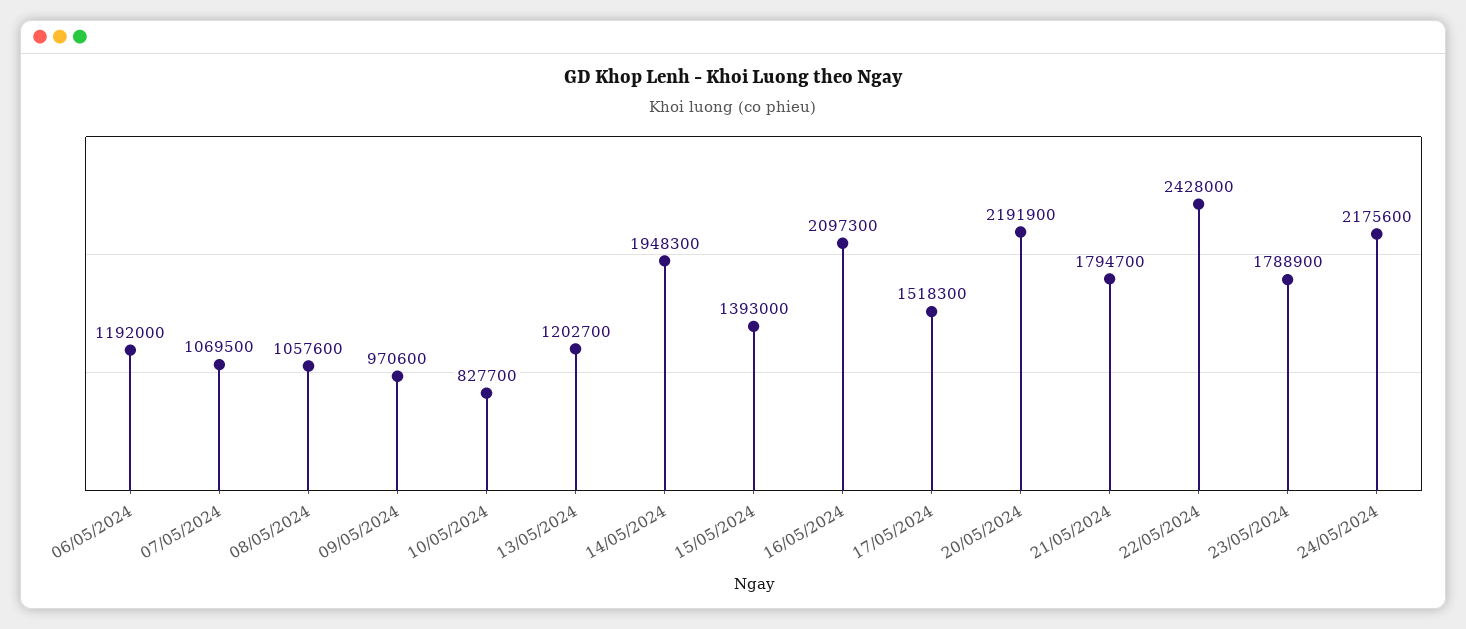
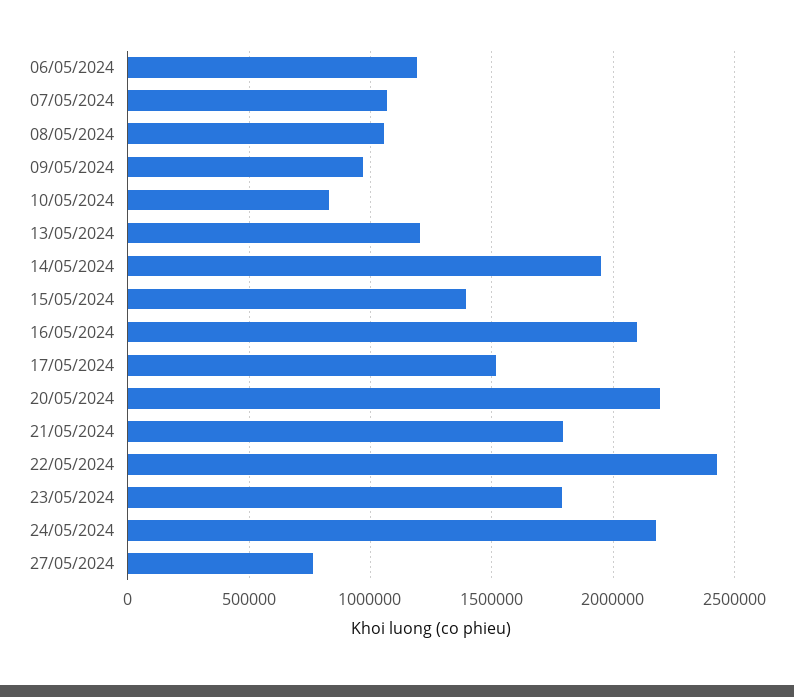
27/05/2024: none -> 750000

